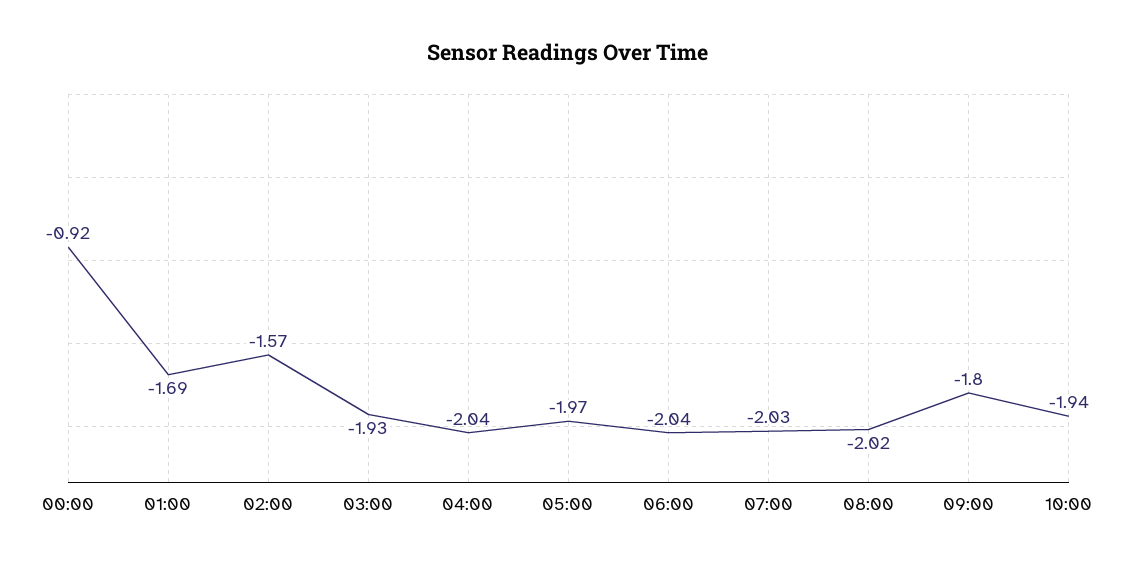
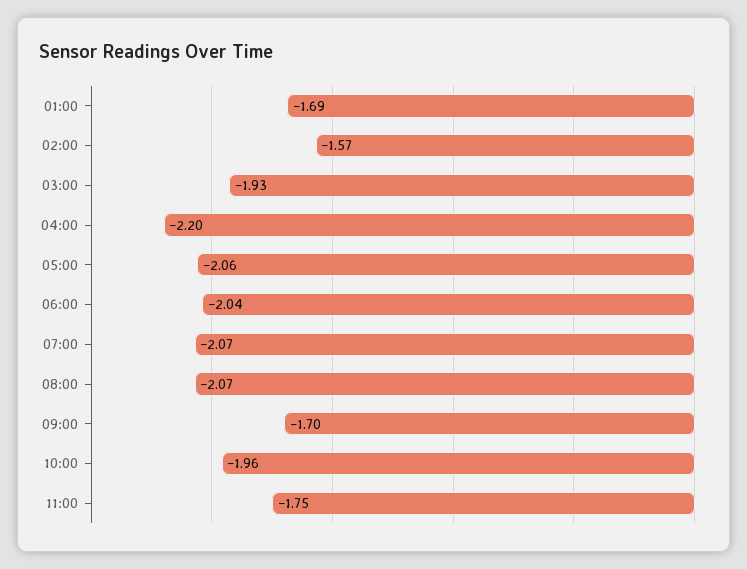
00:00: -0.92 -> none
04:00: -2.04 -> -2.2
05:00: -1.97 -> -2.06
07:00: -2.03 -> -2.07
08:00: -2.02 -> -2.07
09:00: -1.8 -> -1.7
10:00: -1.94 -> -1.96
11:00: none -> -1.75

